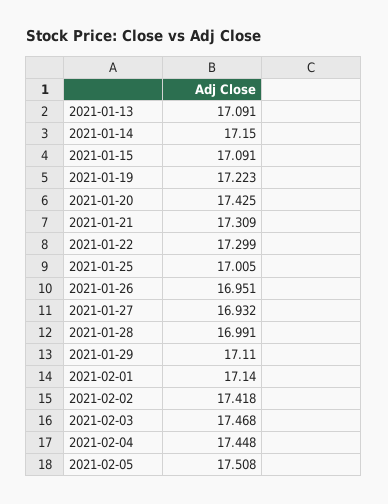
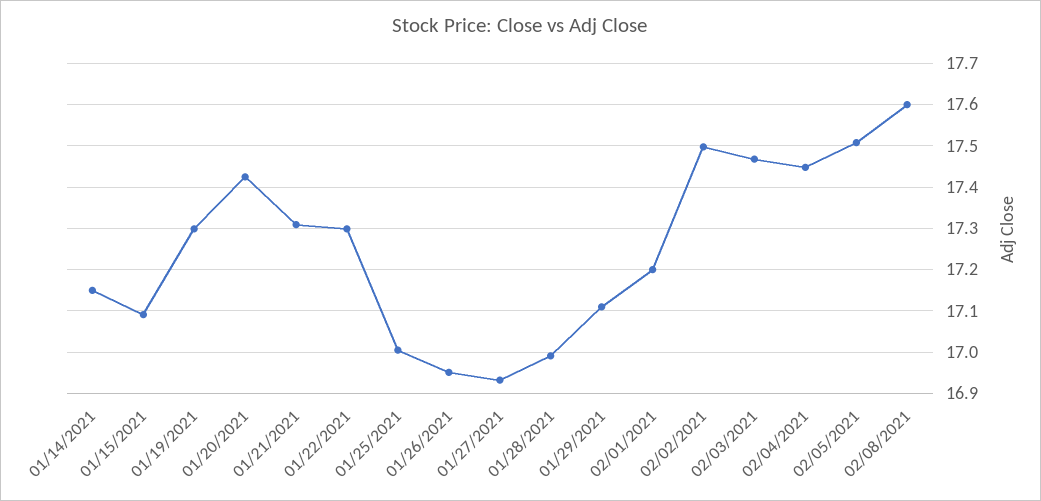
2021-01-13: 17.091 -> none
2021-01-19: 17.223 -> 17.3
2021-02-01: 17.14 -> 17.2
2021-02-02: 17.418 -> 17.5
02/08/2021: none -> 17.6

